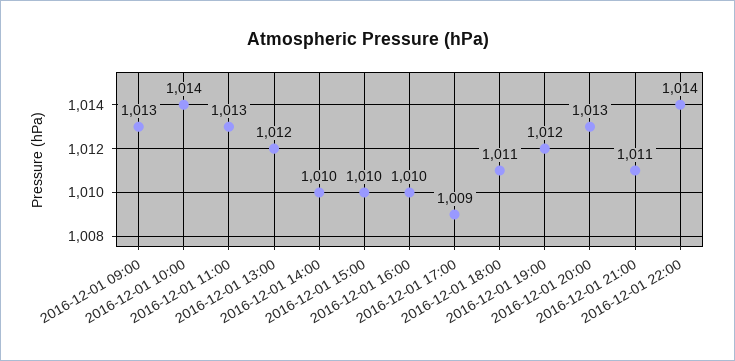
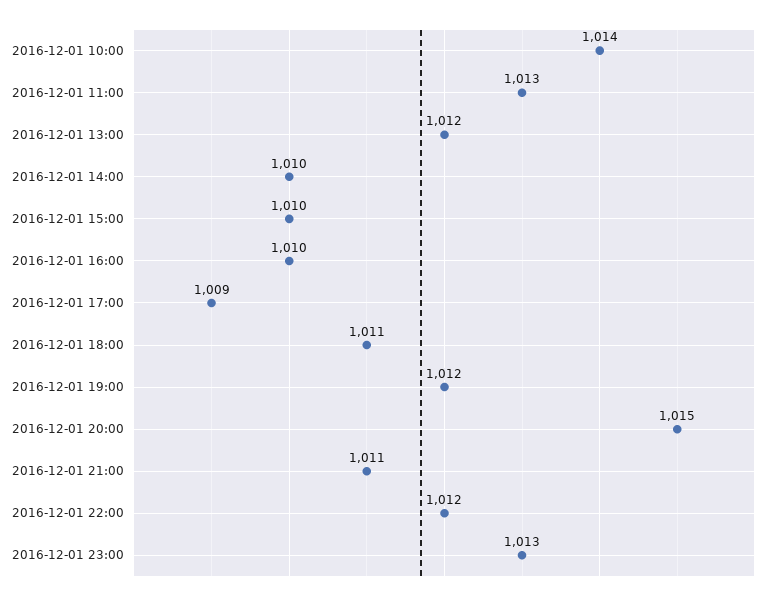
2016-12-01 09:00: 1013 -> none
2016-12-01 20:00: 1013 -> 1015
2016-12-01 22:00: 1014 -> 1012
2016-12-01 23:00: none -> 1013

